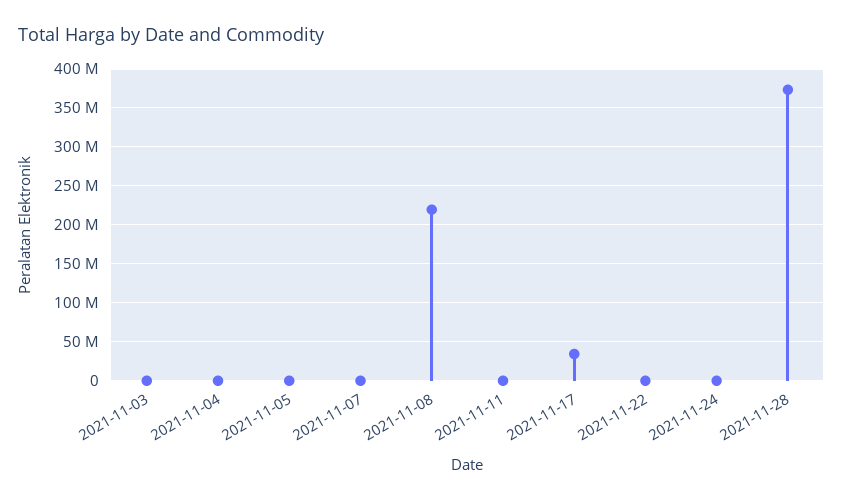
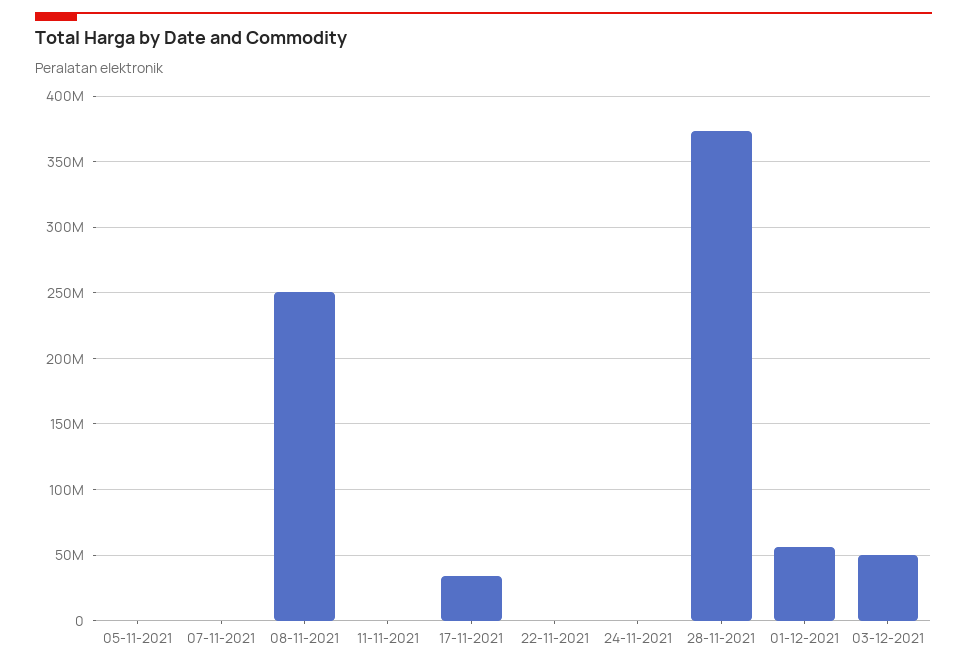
2021-11-03: 0 -> none
2021-11-04: 0 -> none
2021-11-08: 220000000 -> 250000000
01-12-2021: none -> 55000000
03-12-2021: none -> 50000000

